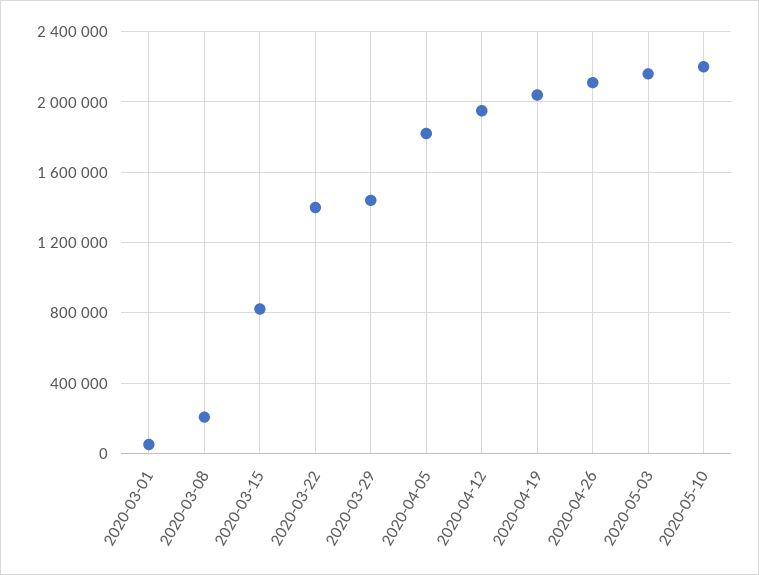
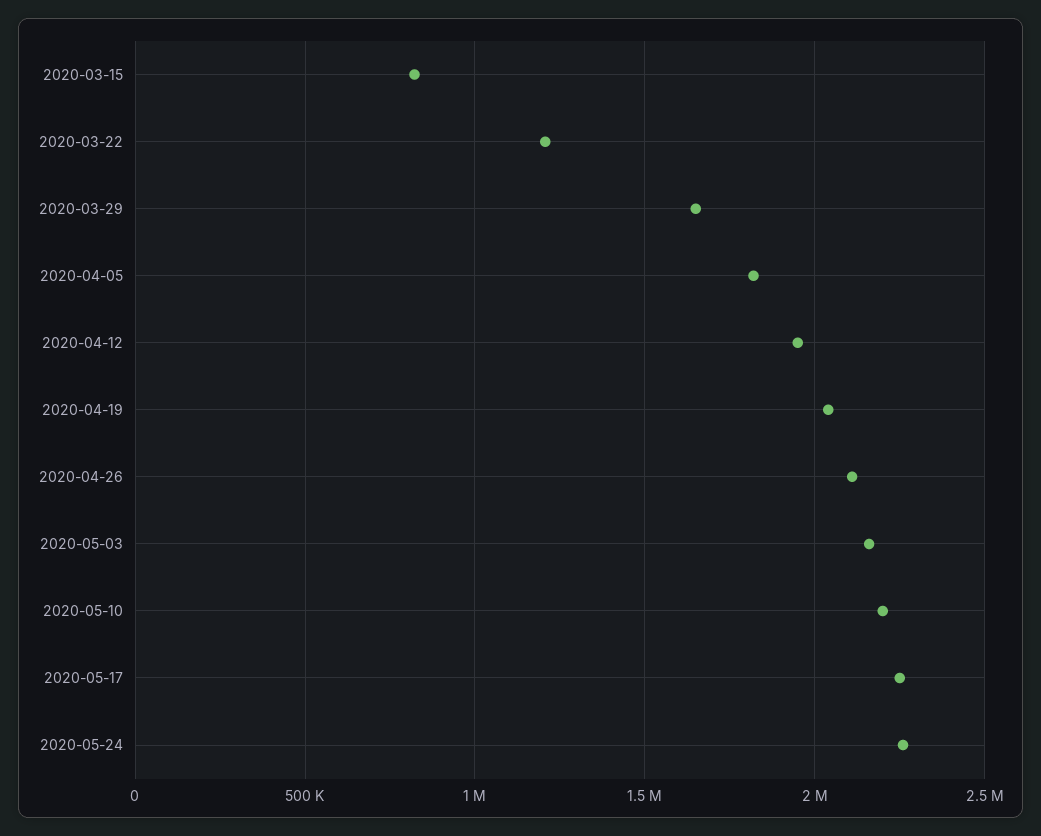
2020-03-01: 50000 -> none
2020-03-08: 200000 -> none
2020-03-22: 1400000 -> 1200000
2020-03-29: 1450000 -> 1650000
2020-05-17: none -> 2250000
2020-05-24: none -> 2250000

